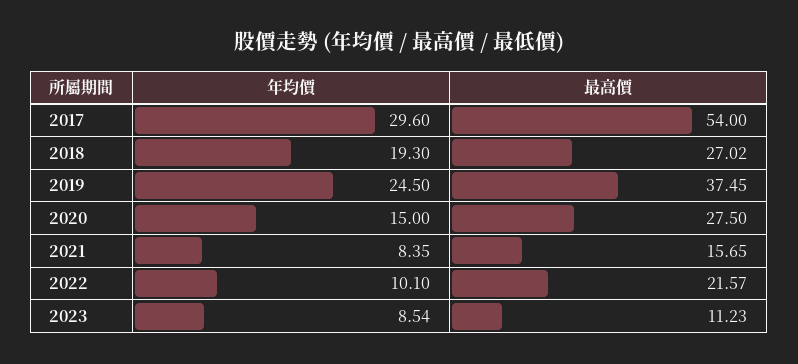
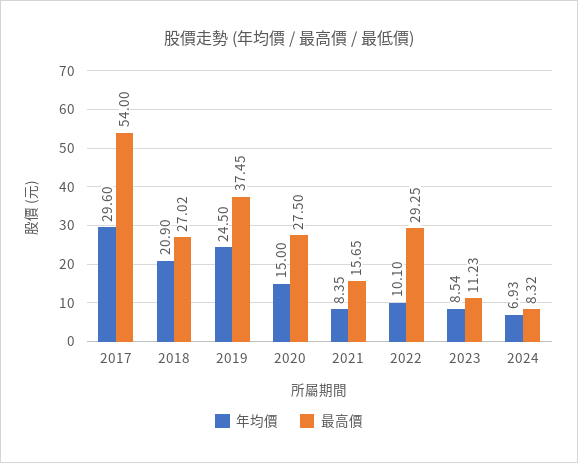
年均價, 2018: 19.3 -> 20.9
最高價, 2022: 21.57 -> 29.25
年均價, 2024: none -> 6.93
最高價, 2024: none -> 8.32

